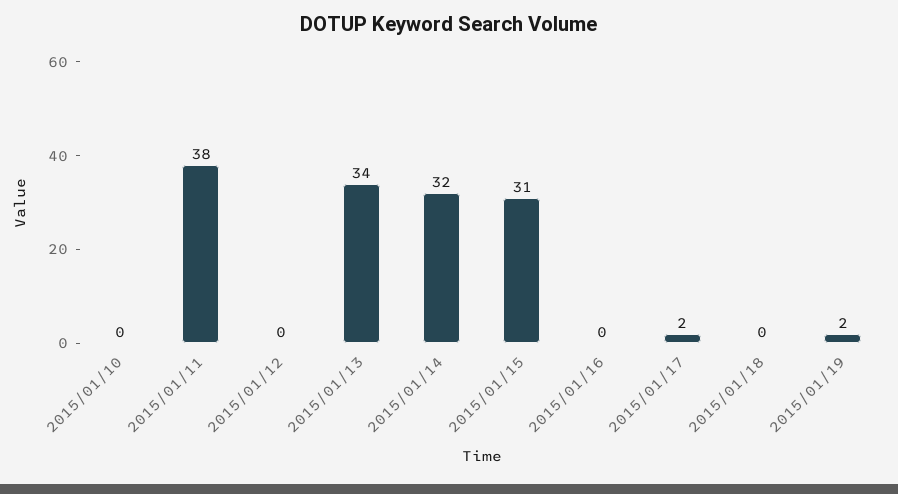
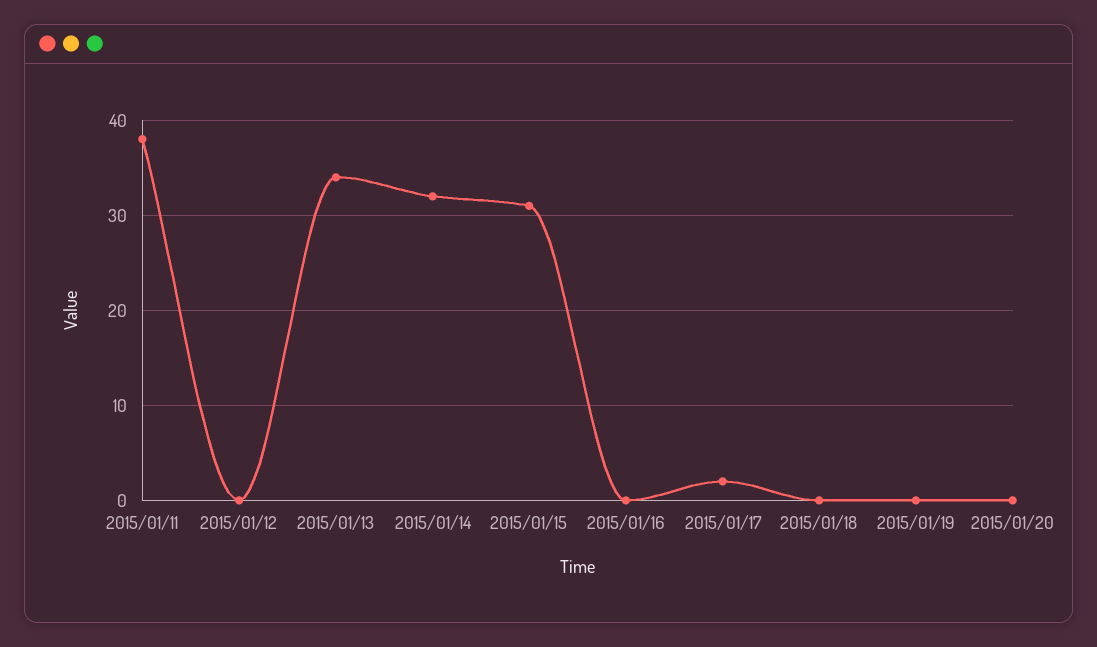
2015/01/10: 0 -> none
2015/01/19: 2 -> 0
2015/01/20: none -> 0

